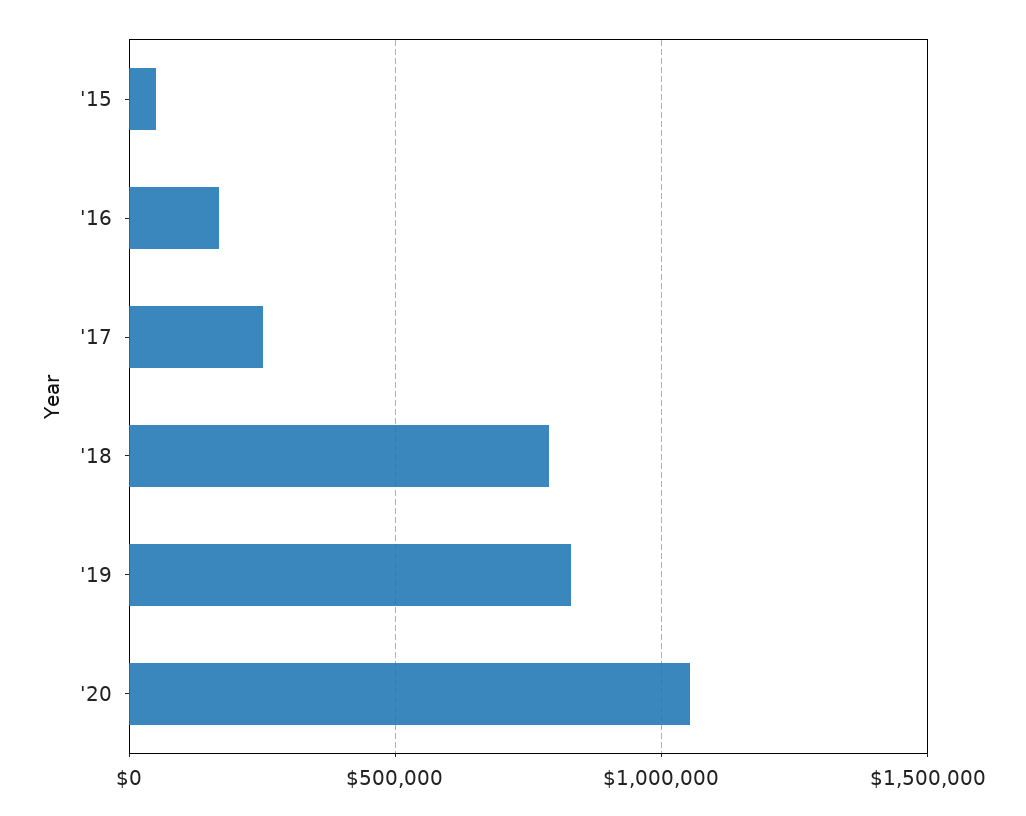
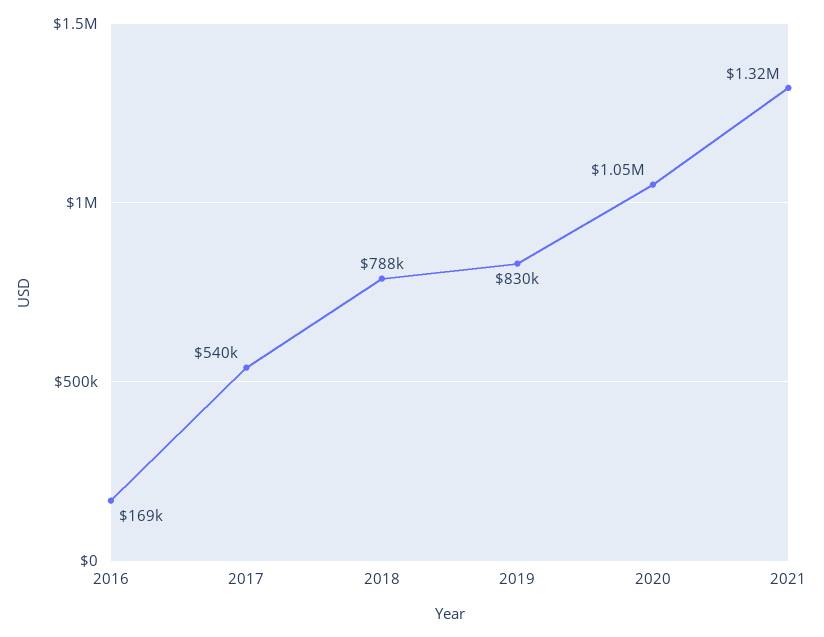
'15: 50000 -> none
'17: 250000 -> 540000
2021: none -> 1320000

